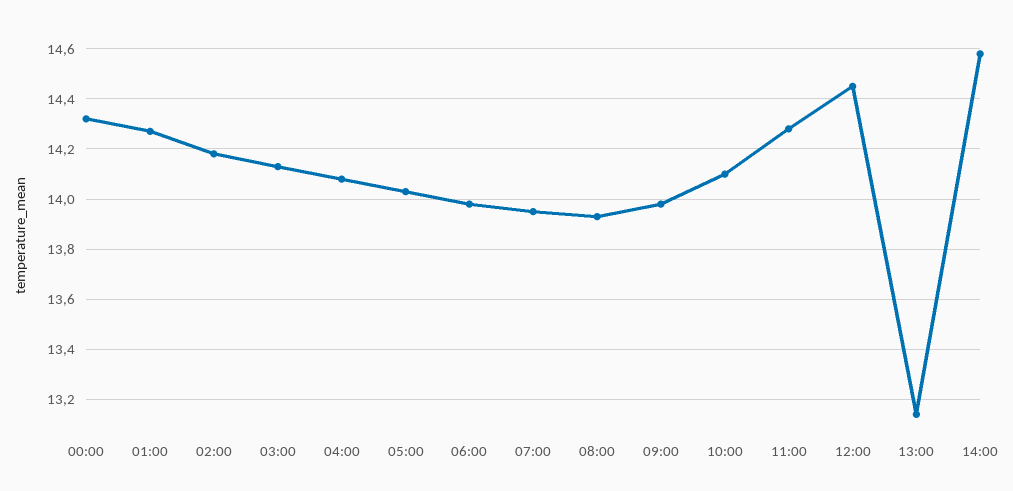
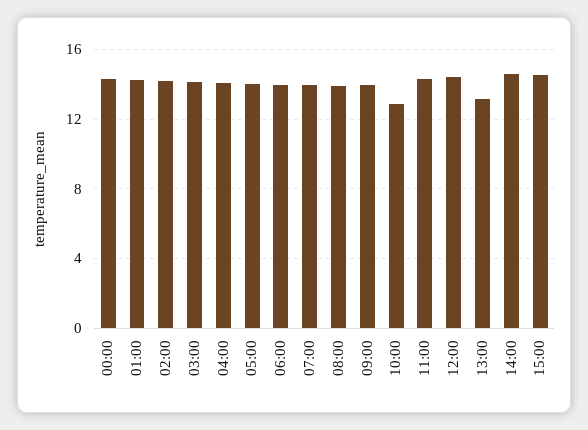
10:00: 14.1 -> 13
15:00: none -> 14.5

